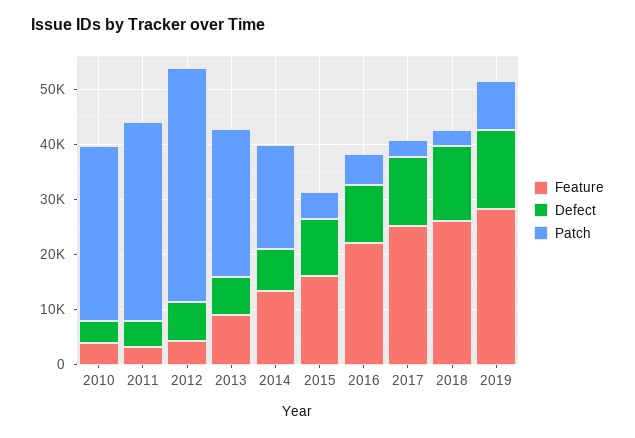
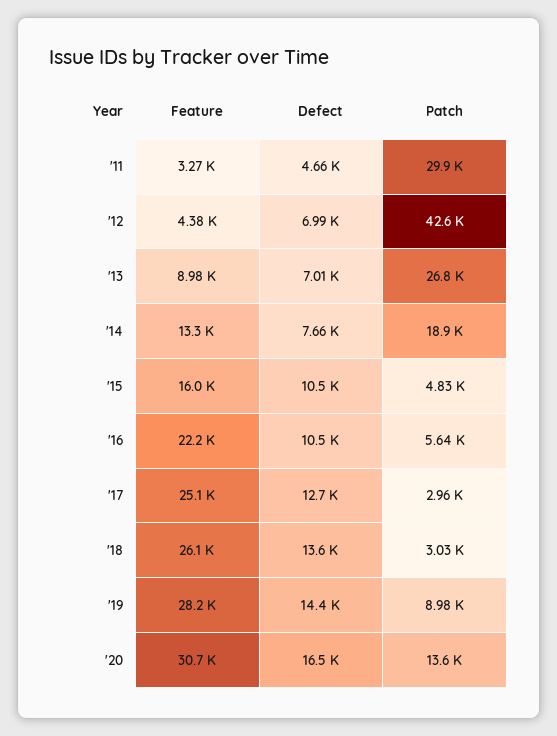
Feature, 2010: 4000 -> none
Defect, 2010: 4000 -> none
Patch, 2010: 32000 -> none
Patch, 2011: 36000 -> 29900
Feature, '20: none -> 30700
Defect, '20: none -> 16500
Patch, '20: none -> 13600

